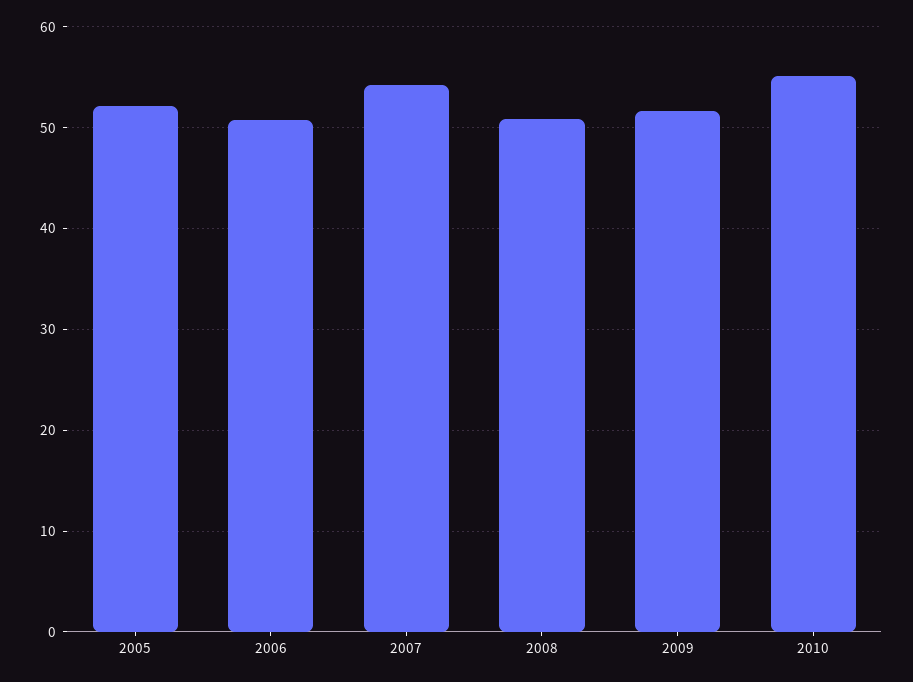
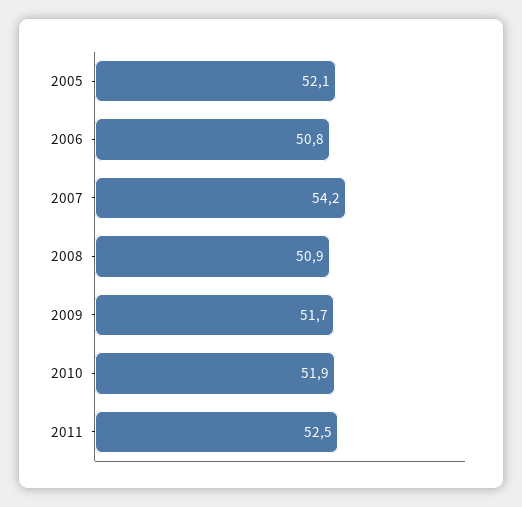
2010: 55 -> 51.9
2011: none -> 52.5

